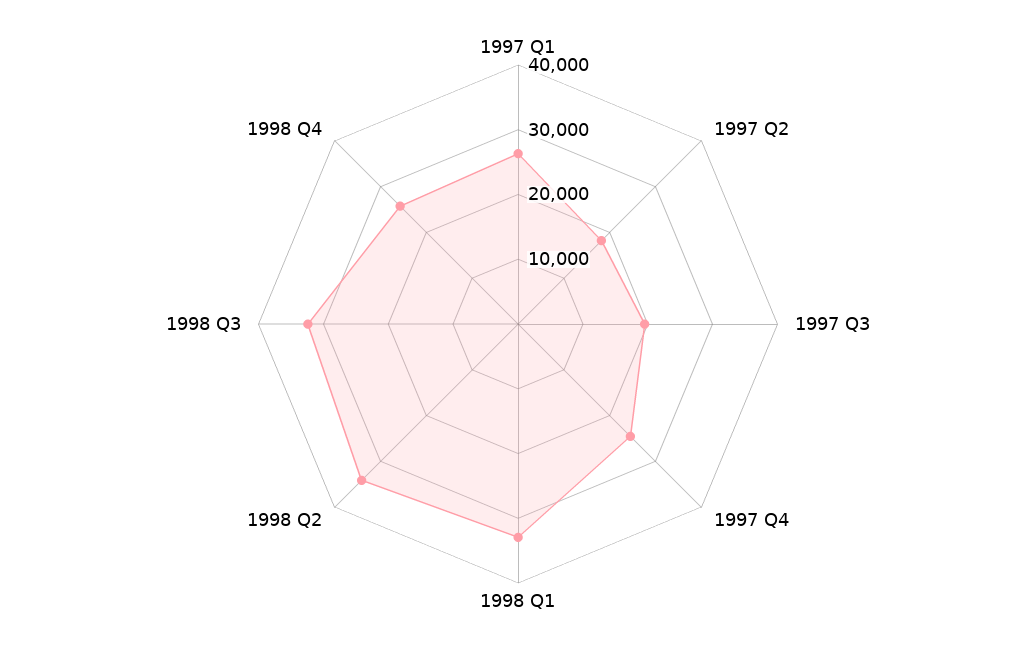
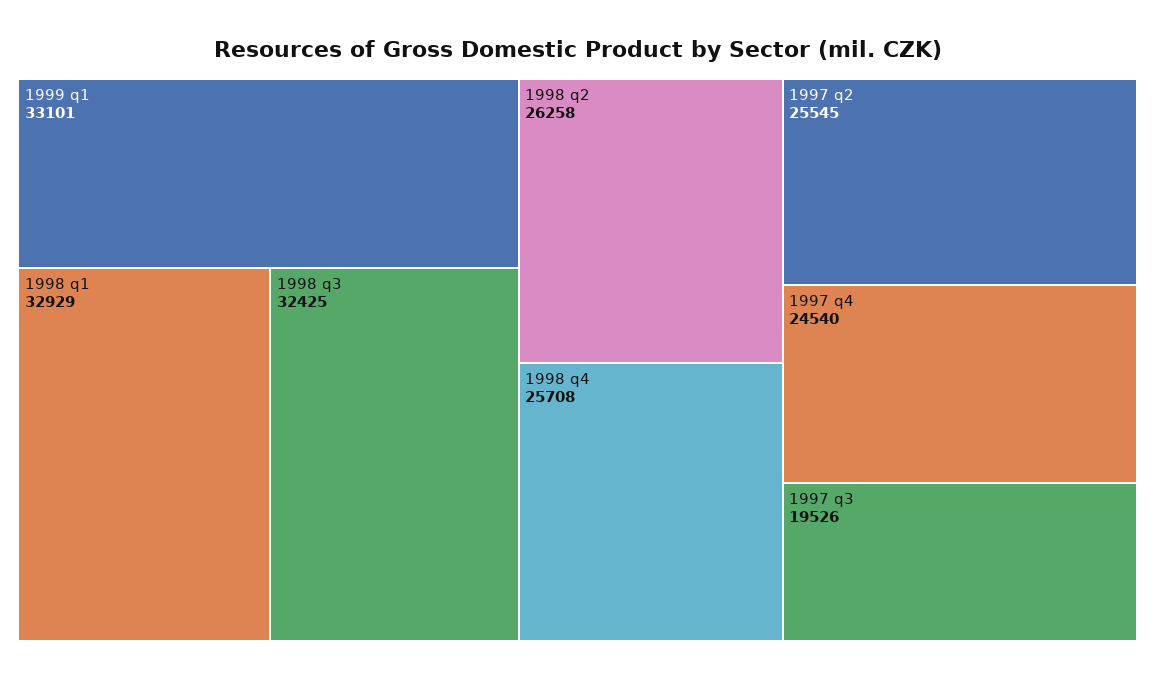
1997 Q1: 26000 -> none
1997 Q2: 18000 -> 25545
1998 Q2: 34000 -> 26258
1999 q1: none -> 33101

